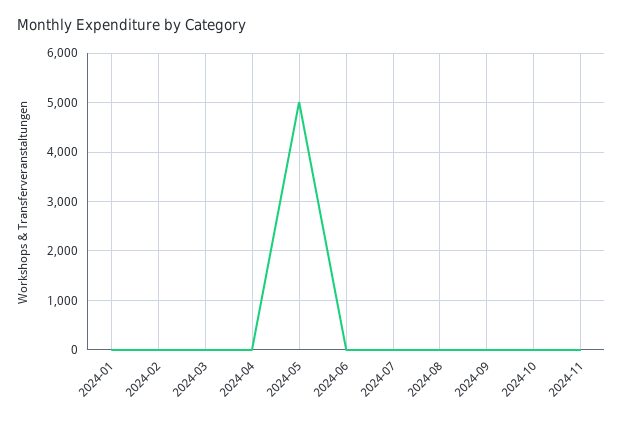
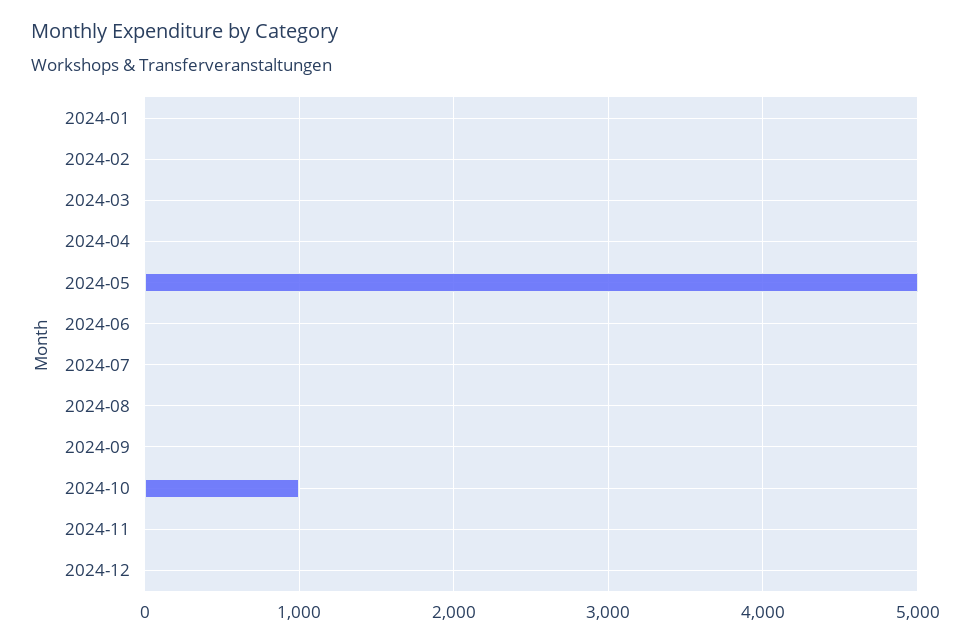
2024-10: 0 -> 1000
2024-12: none -> 0

